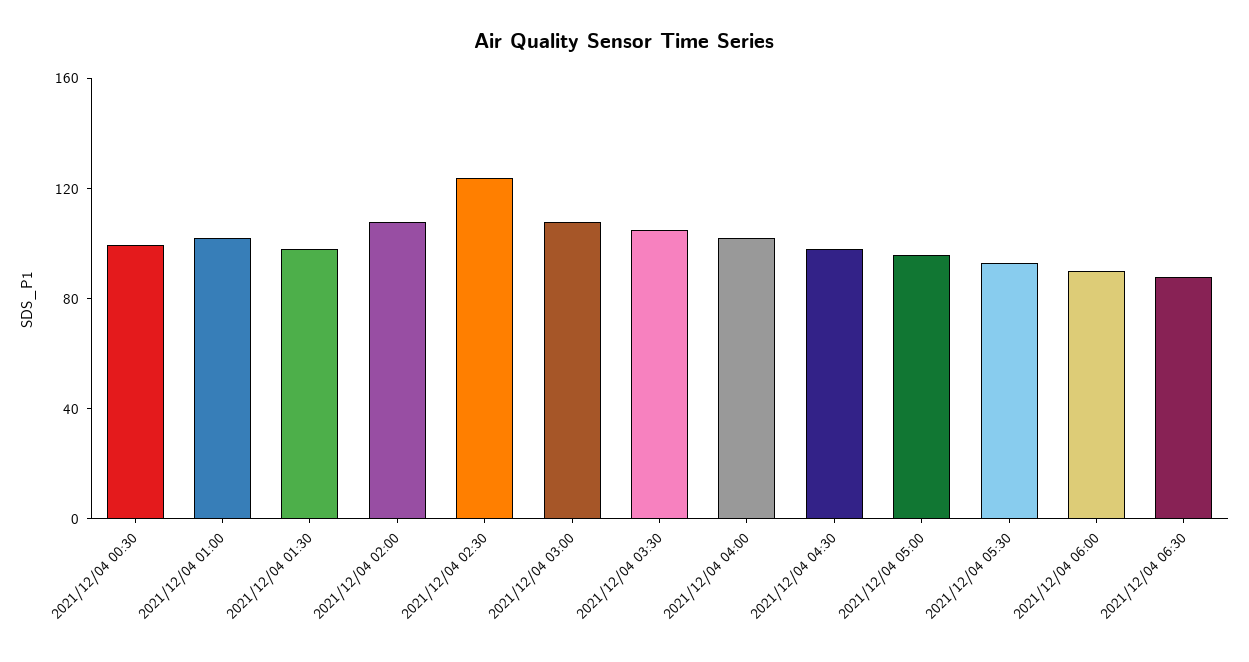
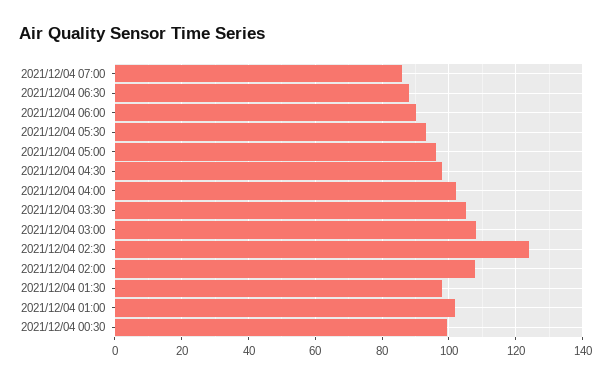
2021/12/04 07:00: none -> 86

